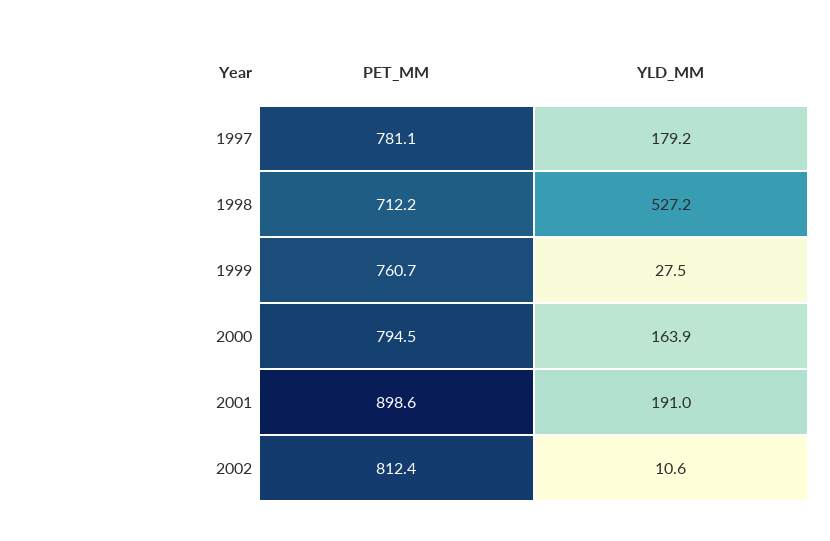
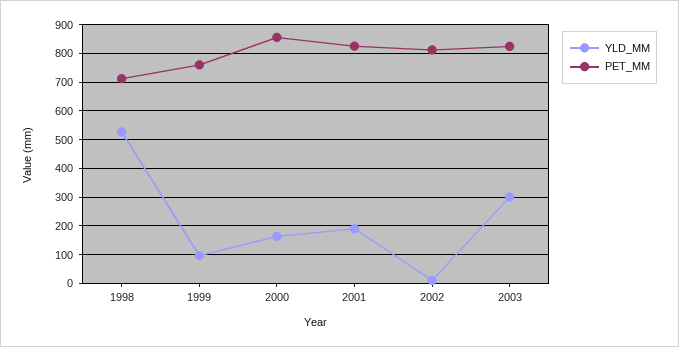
PET_MM, 1997: 781.1 -> none
YLD_MM, 1997: 179.2 -> none
YLD_MM, 1999: 27.5 -> 100
PET_MM, 2000: 794.5 -> 850
PET_MM, 2001: 898.6 -> 825
YLD_MM, 2003: none -> 300
PET_MM, 2003: none -> 825

